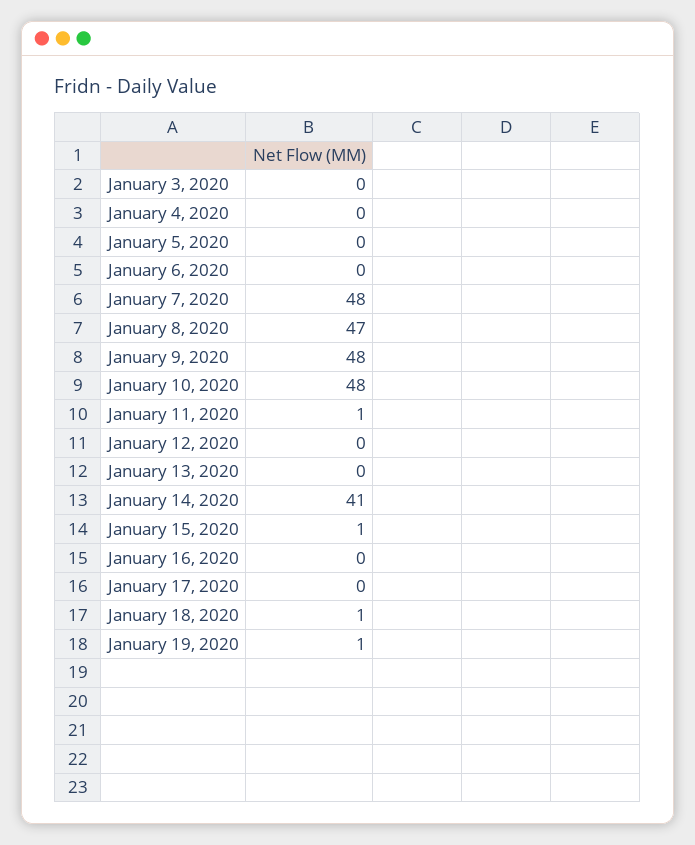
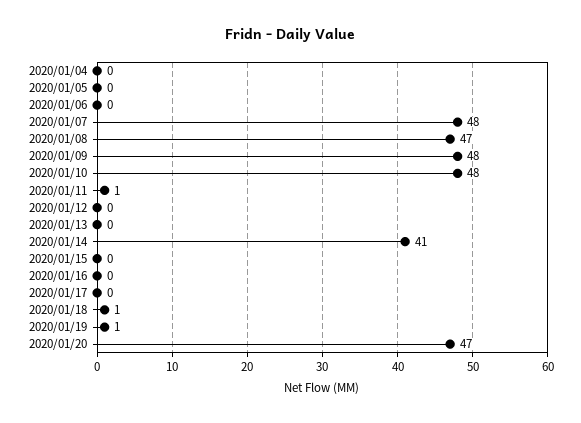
January 3, 2020: 0 -> none
January 15, 2020: 1 -> 0
2020/01/20: none -> 47

